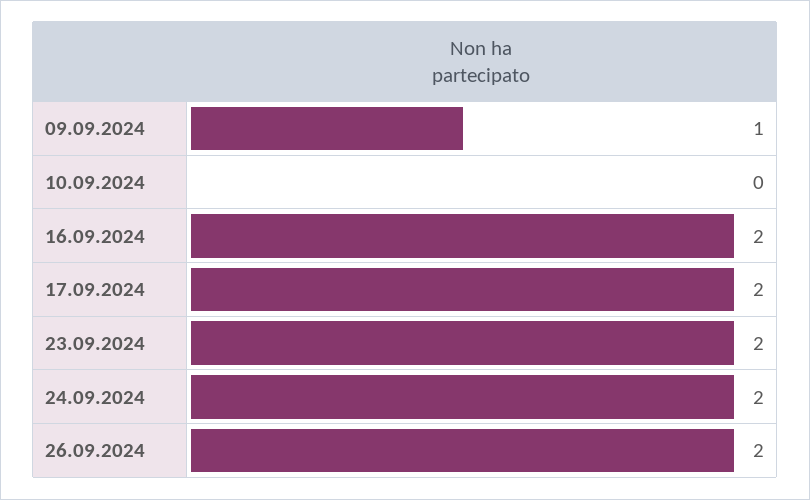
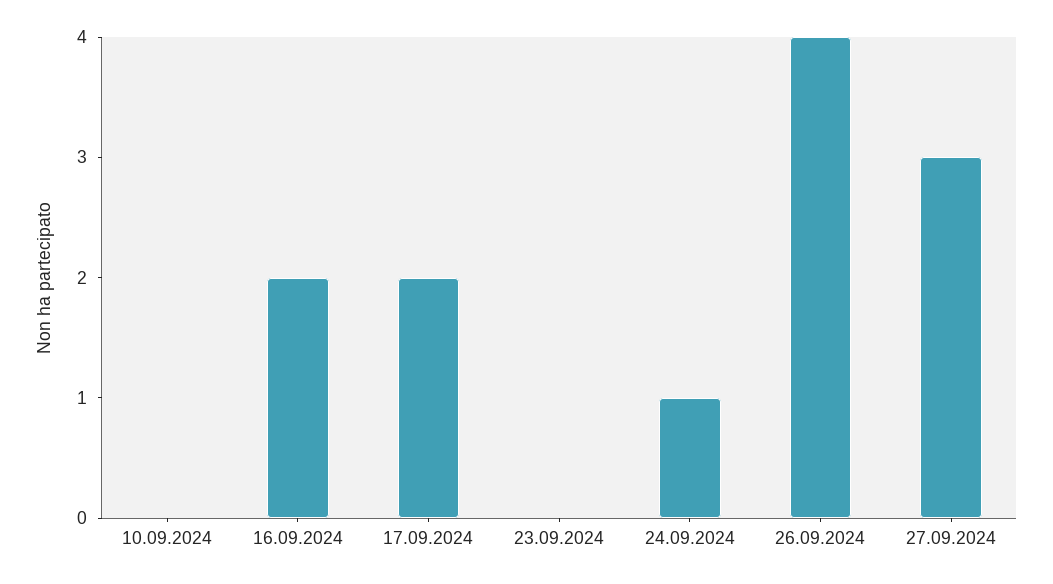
09.09.2024: 1 -> none
23.09.2024: 2 -> 0
24.09.2024: 2 -> 1
26.09.2024: 2 -> 4
27.09.2024: none -> 3

